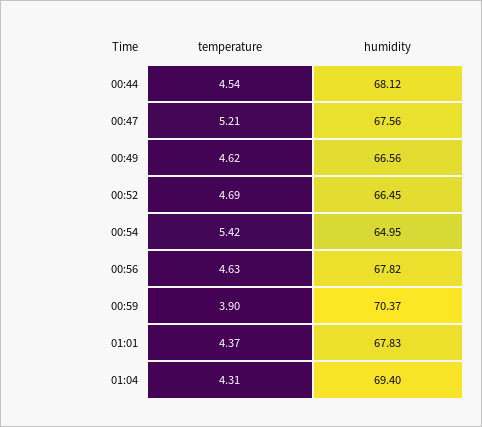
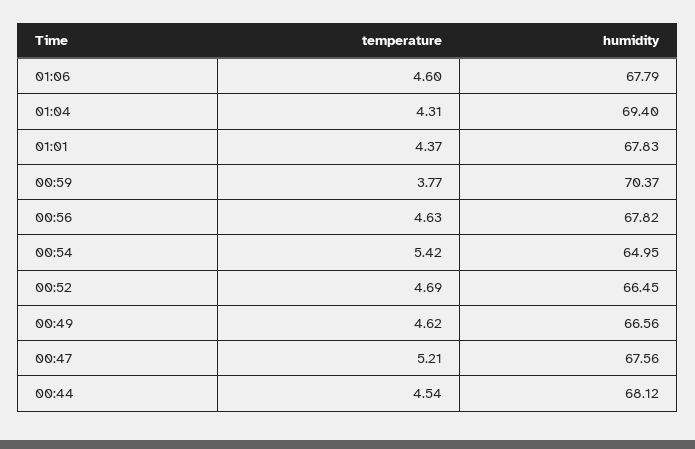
temperature, 00:59: 3.9 -> 3.77
temperature, 01:06: none -> 4.6
humidity, 01:06: none -> 67.79

